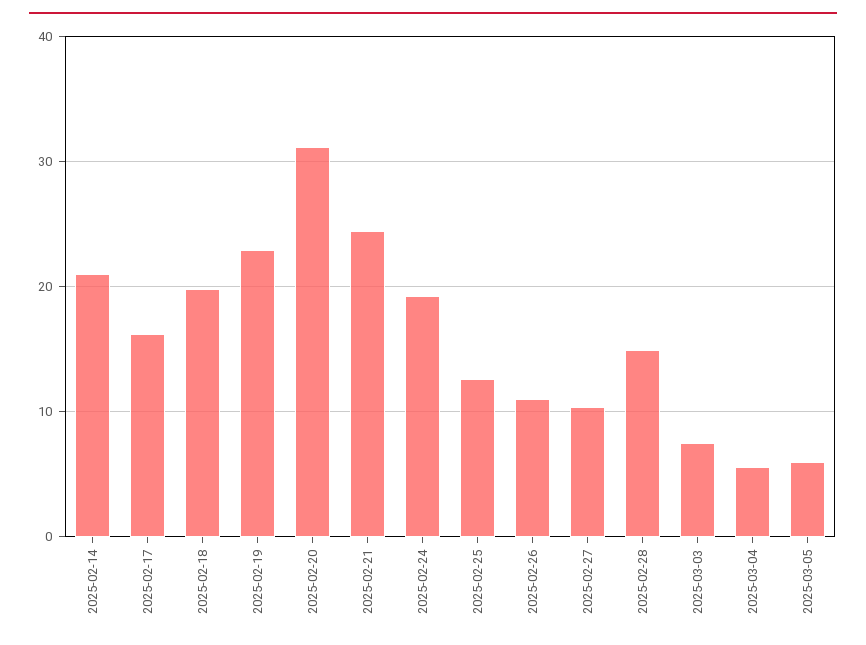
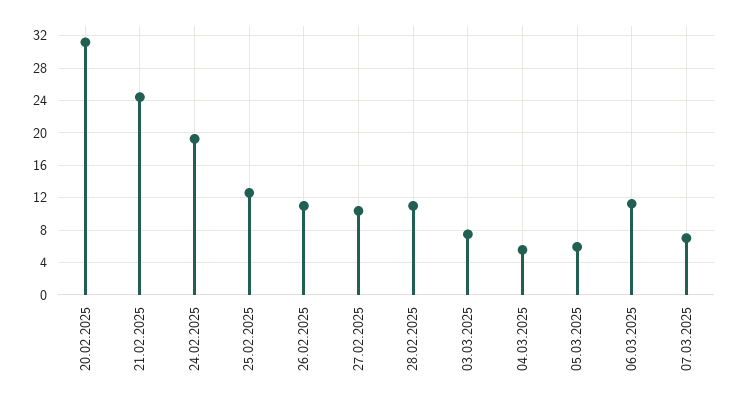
2025-02-14: 21 -> none
2025-02-17: 16 -> none
2025-02-18: 20 -> none
2025-02-19: 23 -> none
2025-02-28: 15 -> 11
06.03.2025: none -> 11
07.03.2025: none -> 7

